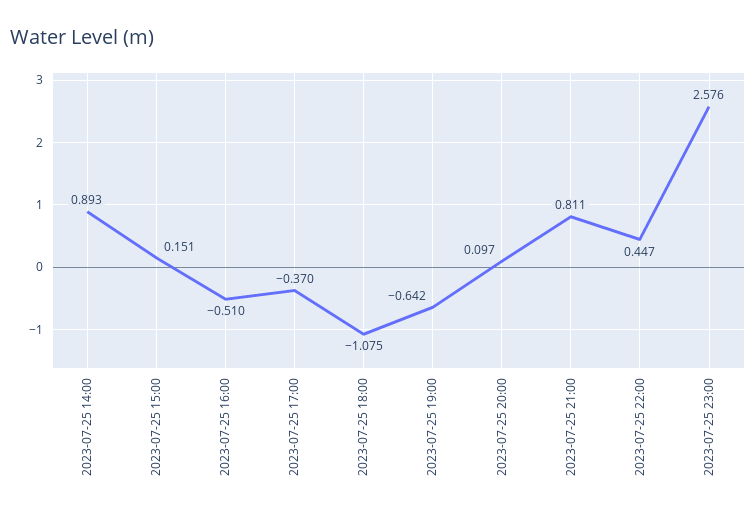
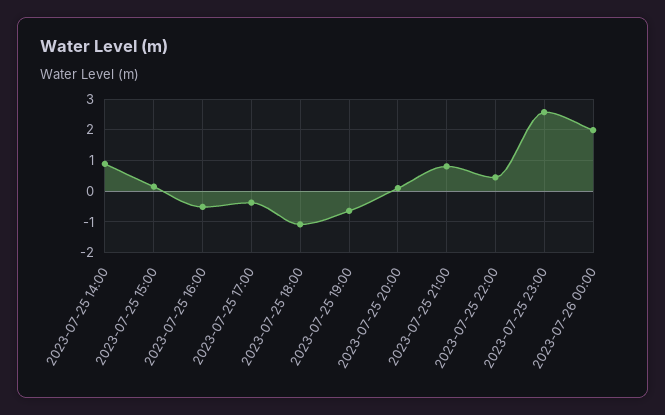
2023-07-26 00:00: none -> 2

